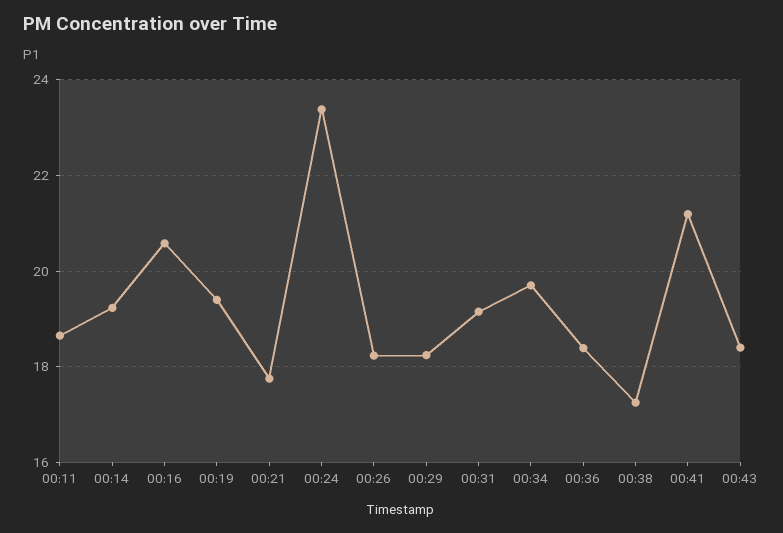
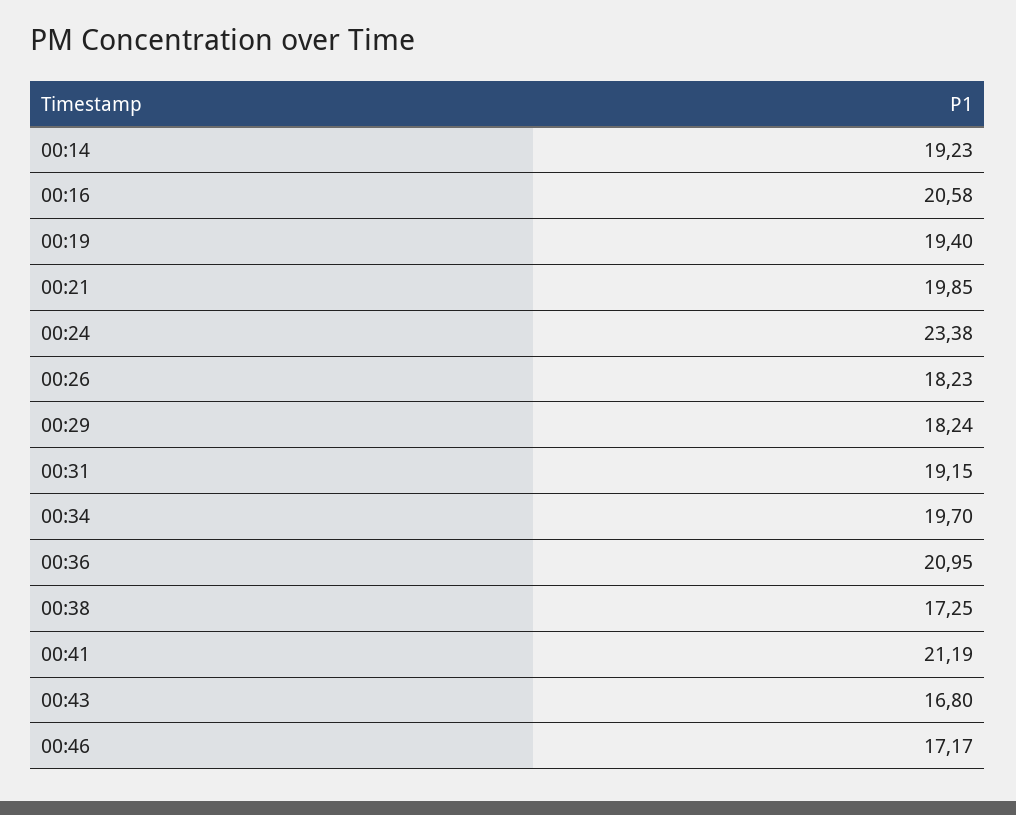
00:11: 18.6 -> none
00:21: 17.8 -> 19.85
00:36: 18.4 -> 20.95
00:43: 18.4 -> 16.8
00:46: none -> 17.17

